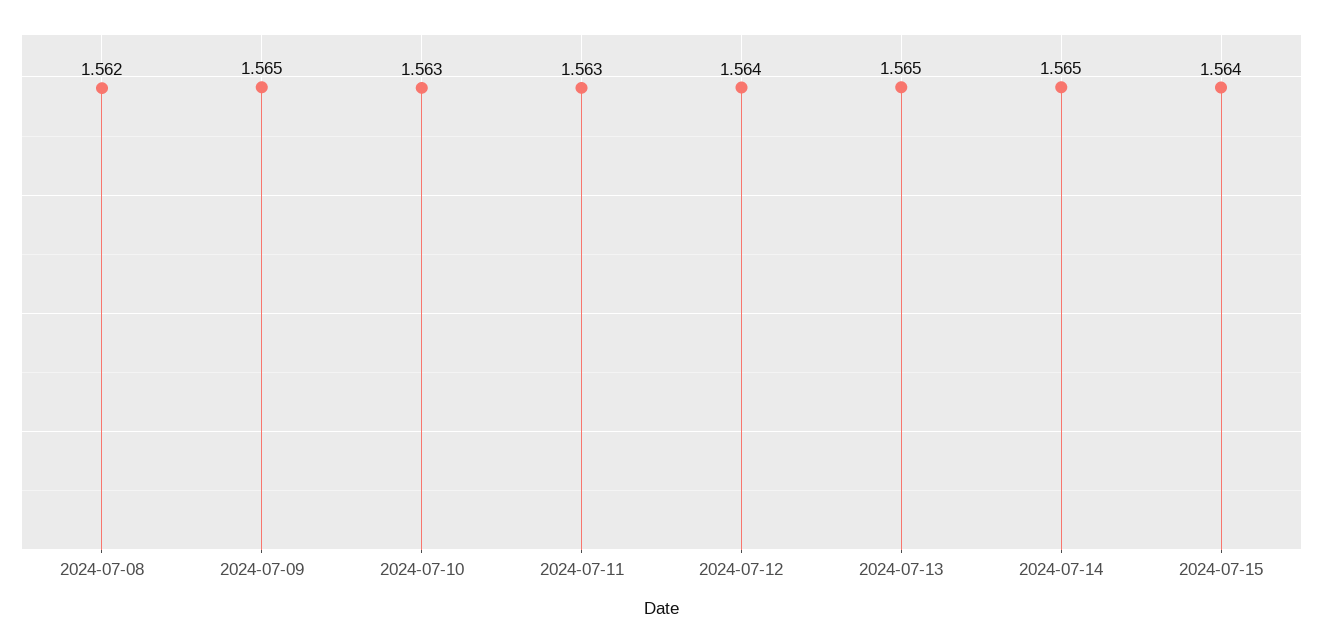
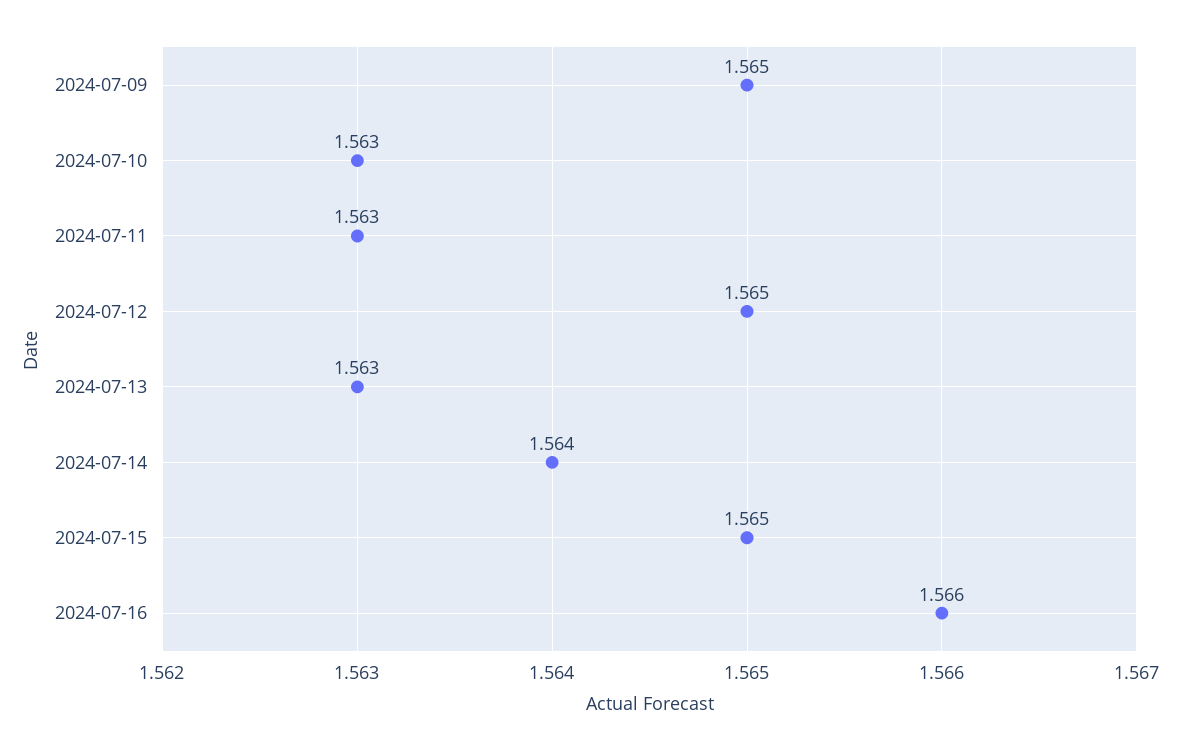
2024-07-08: 1.562 -> none
2024-07-12: 1.564 -> 1.565
2024-07-13: 1.565 -> 1.563
2024-07-14: 1.565 -> 1.564
2024-07-15: 1.564 -> 1.565
2024-07-16: none -> 1.566

